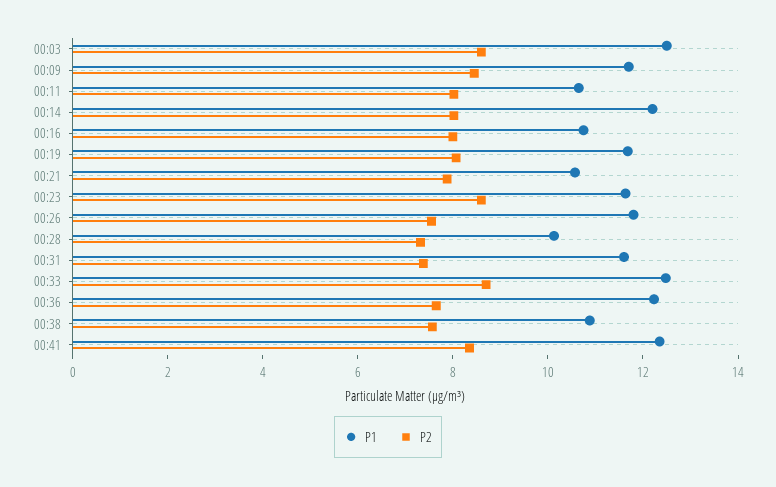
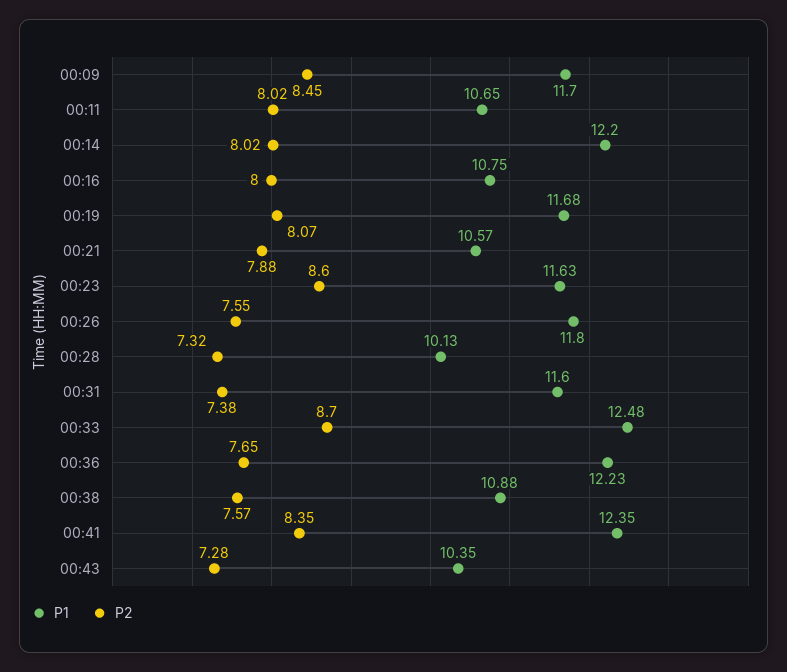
P1, 00:03: 12.5 -> none
P2, 00:03: 8.5 -> none
P1, 00:43: none -> 10.35
P2, 00:43: none -> 7.28

